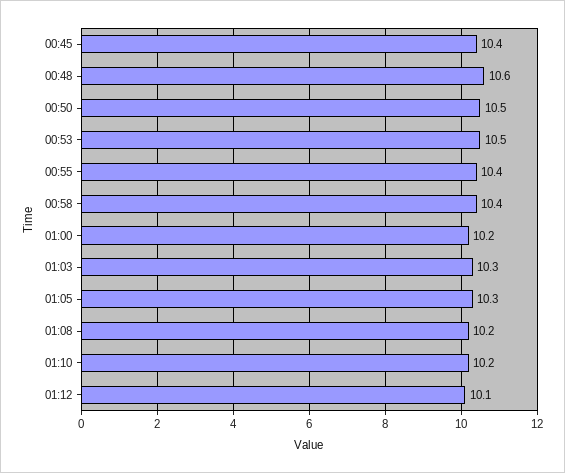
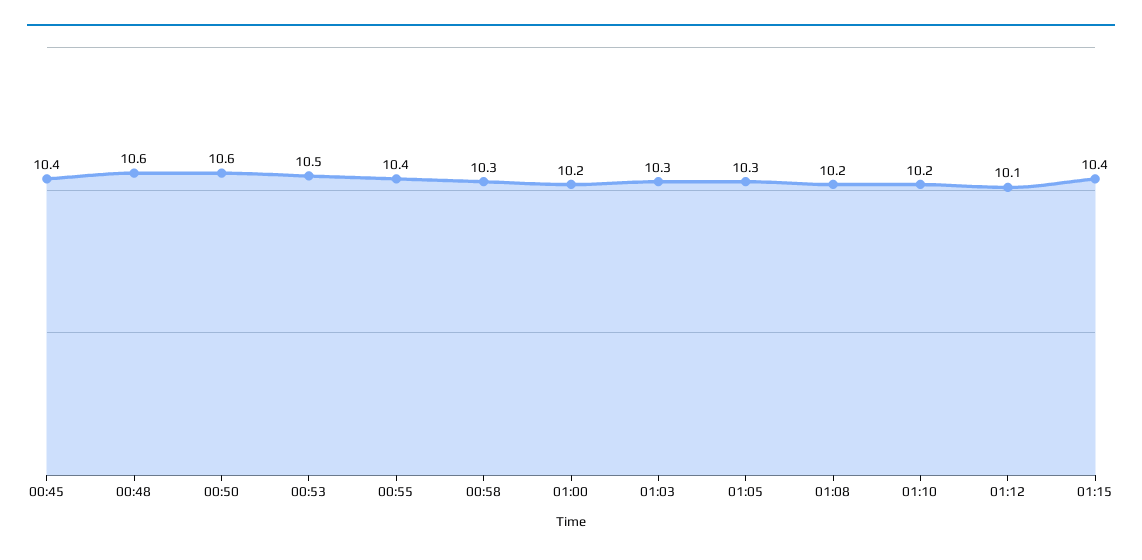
00:50: 10.5 -> 10.6
00:58: 10.4 -> 10.3
01:15: none -> 10.4

